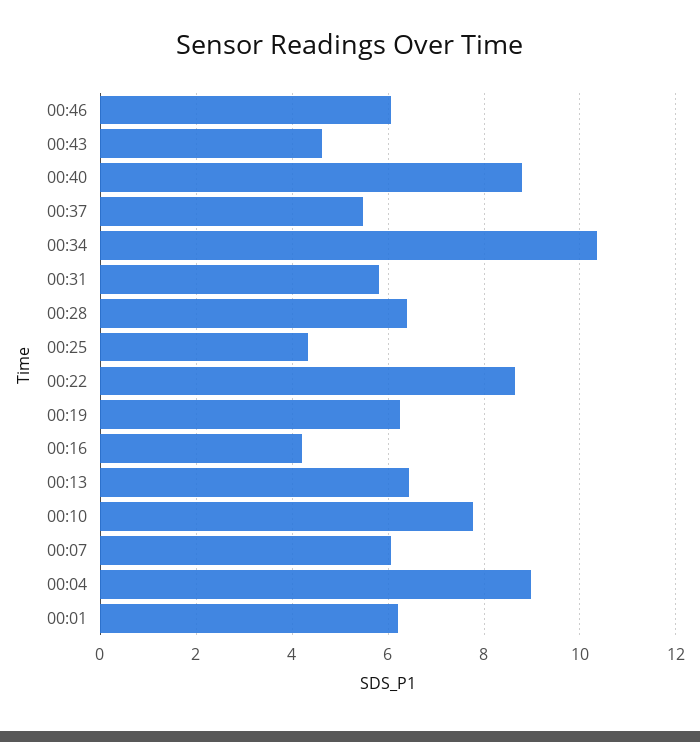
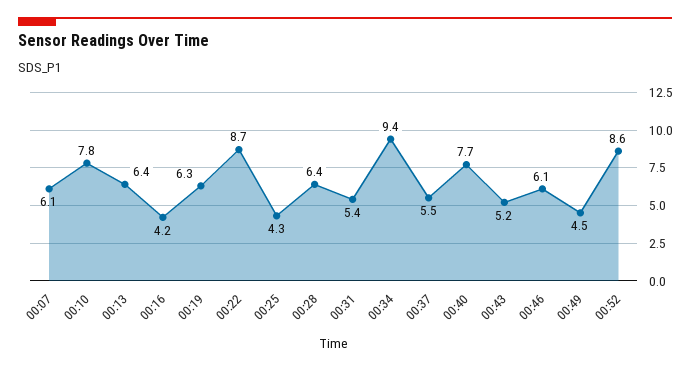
00:43: 4.6 -> 5.2
00:40: 8.8 -> 7.7
00:34: 10.4 -> 9.4
00:31: 5.8 -> 5.4
00:04: 9 -> none
00:01: 6.2 -> none
00:49: none -> 4.5
00:52: none -> 8.6

